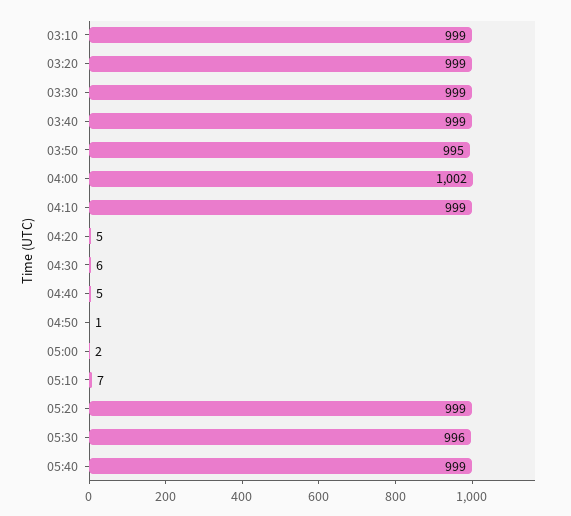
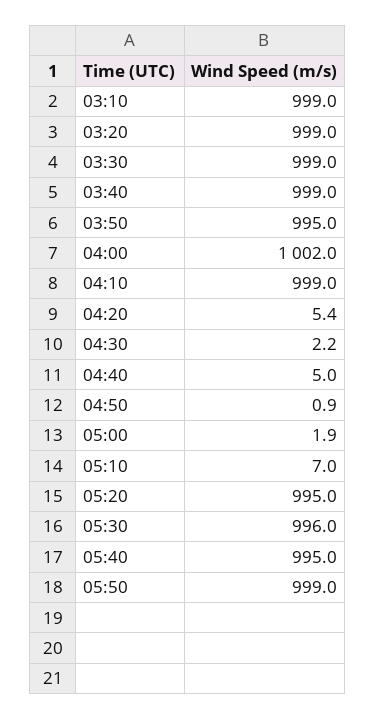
04:30: 6 -> 2.2
05:20: 999 -> 995
05:40: 999 -> 995
05:50: none -> 999

